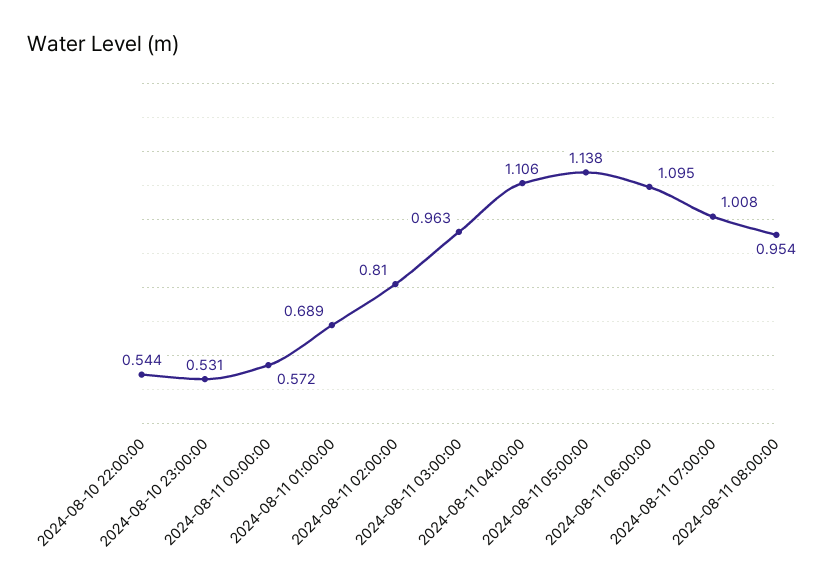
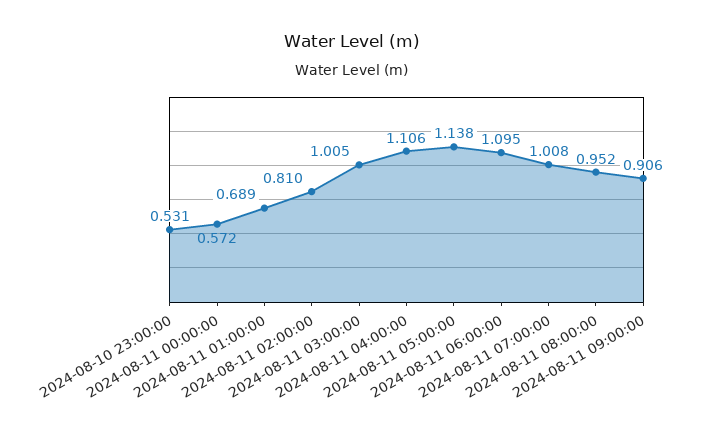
2024-08-10 22:00:00: 0.544 -> none
2024-08-11 03:00:00: 0.963 -> 1.005
2024-08-11 08:00:00: 0.954 -> 0.952
2024-08-11 09:00:00: none -> 0.906

